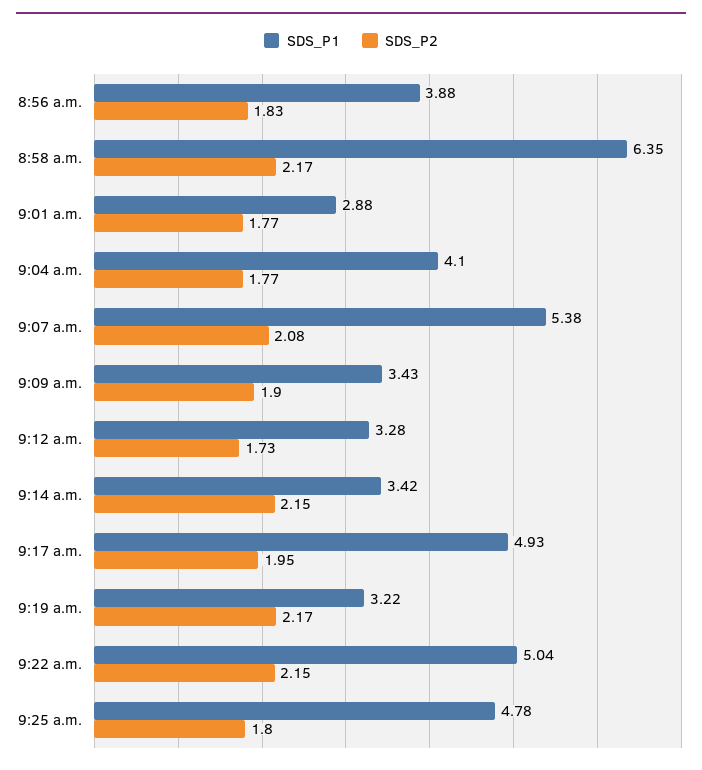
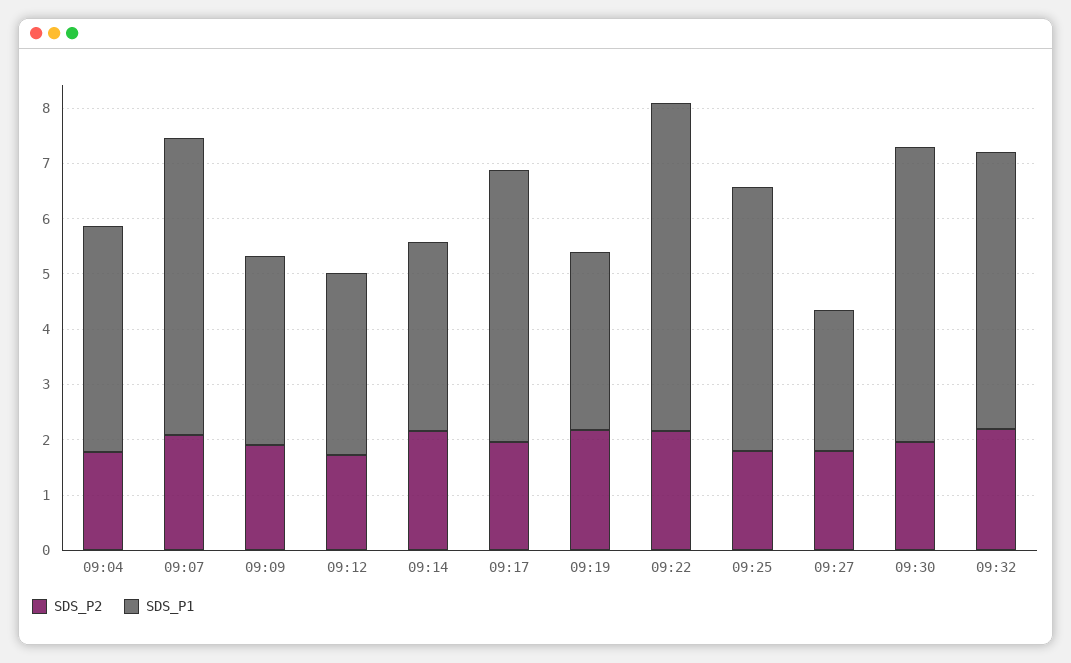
SDS_P1, 8:56 a.m.: 3.88 -> none
SDS_P2, 8:56 a.m.: 1.83 -> none
SDS_P1, 8:58 a.m.: 6.35 -> none
SDS_P2, 8:58 a.m.: 2.17 -> none
SDS_P1, 9:01 a.m.: 2.88 -> none
SDS_P2, 9:01 a.m.: 1.77 -> none
SDS_P1, 9:22 a.m.: 5.04 -> 6
SDS_P2, 09:27: none -> 1.8
SDS_P1, 09:27: none -> 2.6
SDS_P2, 09:30: none -> 2
SDS_P1, 09:30: none -> 5.4
SDS_P2, 09:32: none -> 2.2
SDS_P1, 09:32: none -> 5

